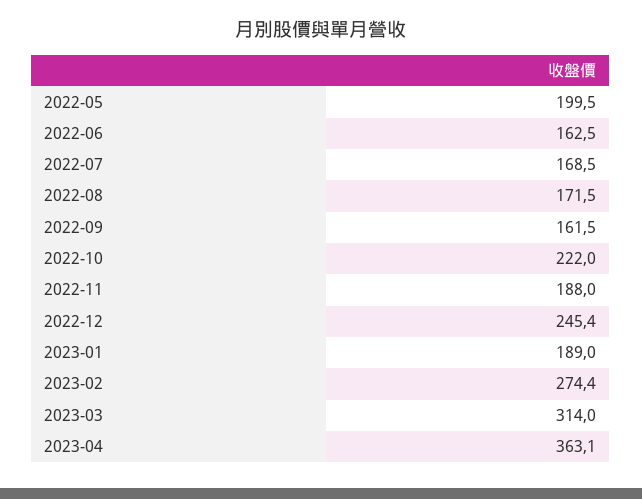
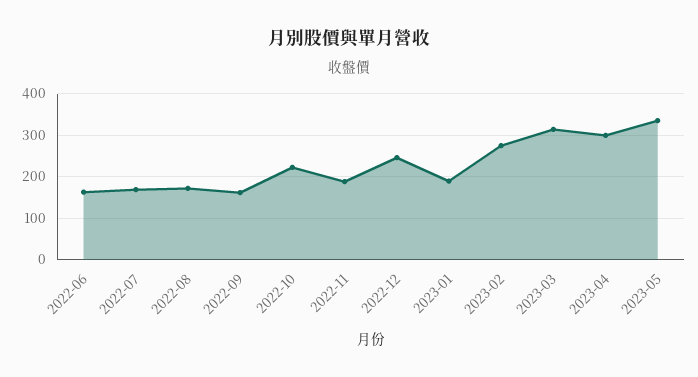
2022-05: 199.5 -> none
2023-04: 363.1 -> 300
2023-05: none -> 340

